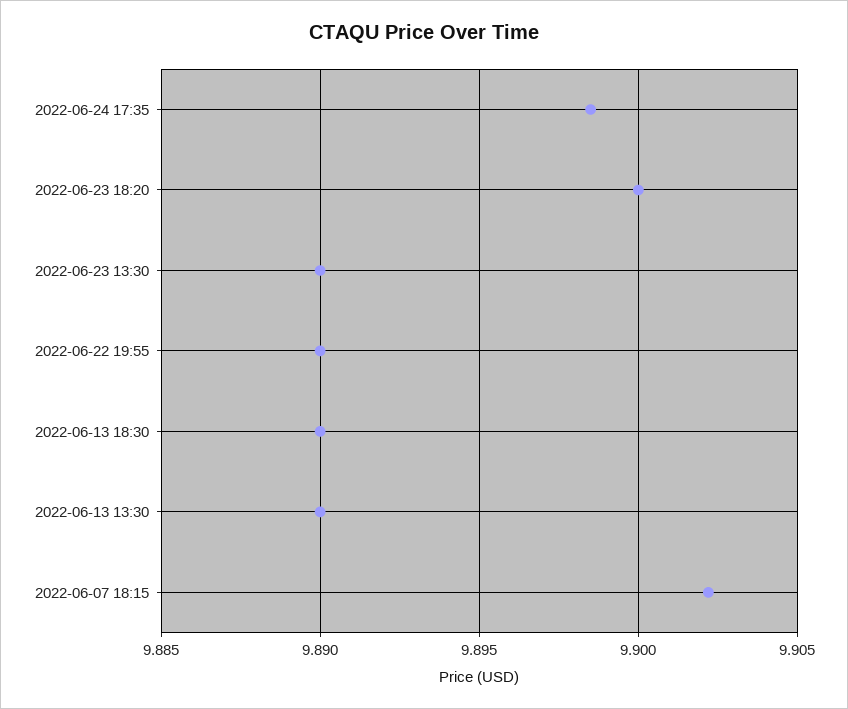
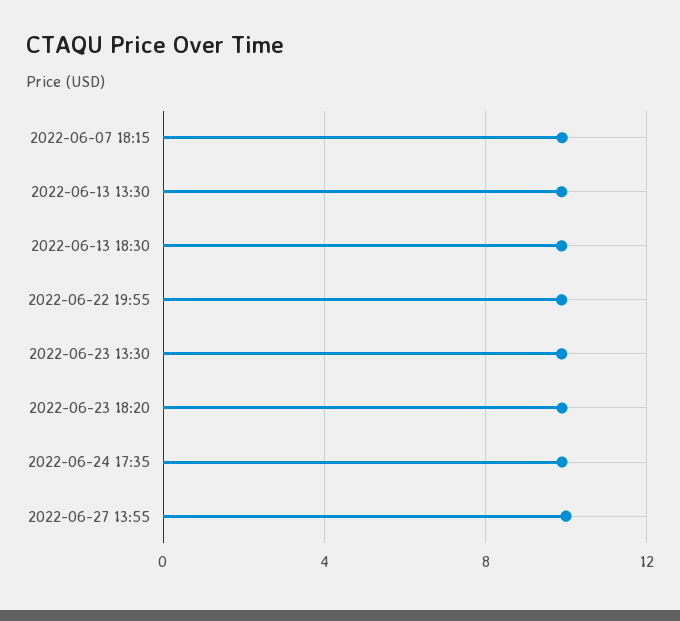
2022-06-27 13:55: none -> 10

